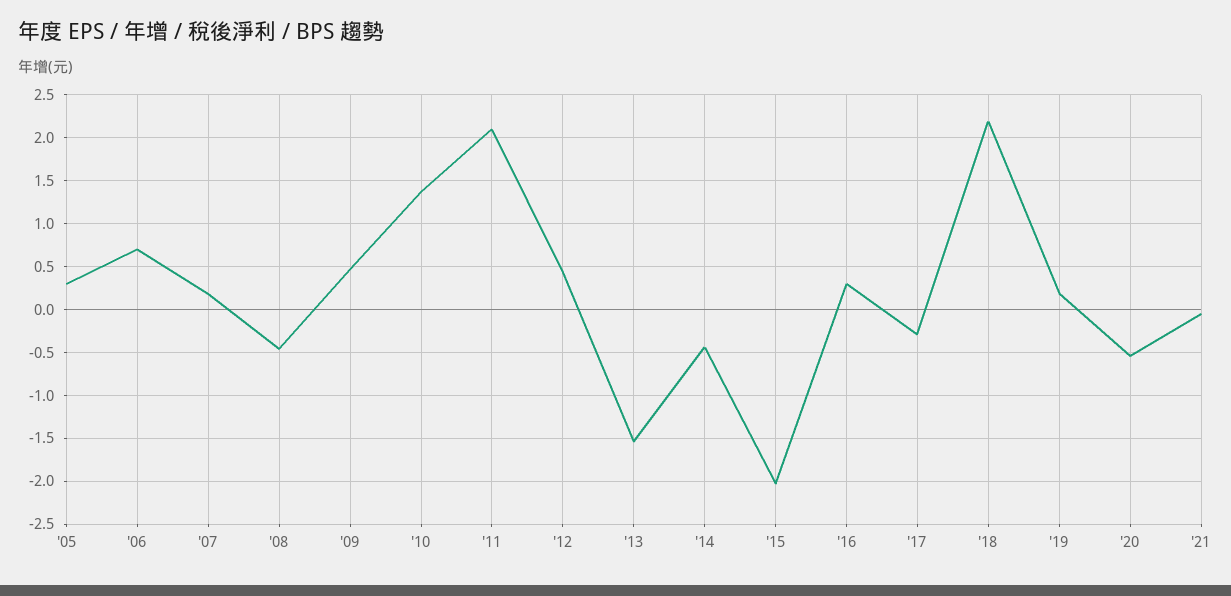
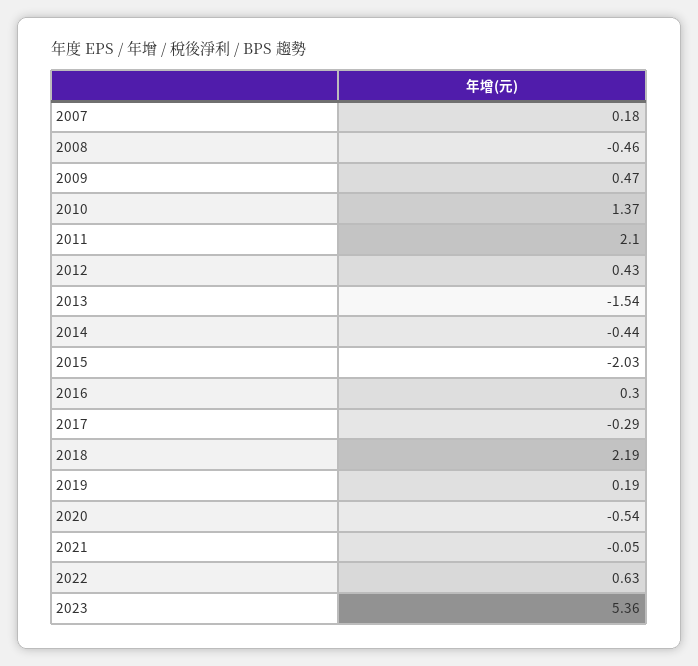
'05: 0.3 -> none
'06: 0.7 -> none
2022: none -> 0.63
2023: none -> 5.36

